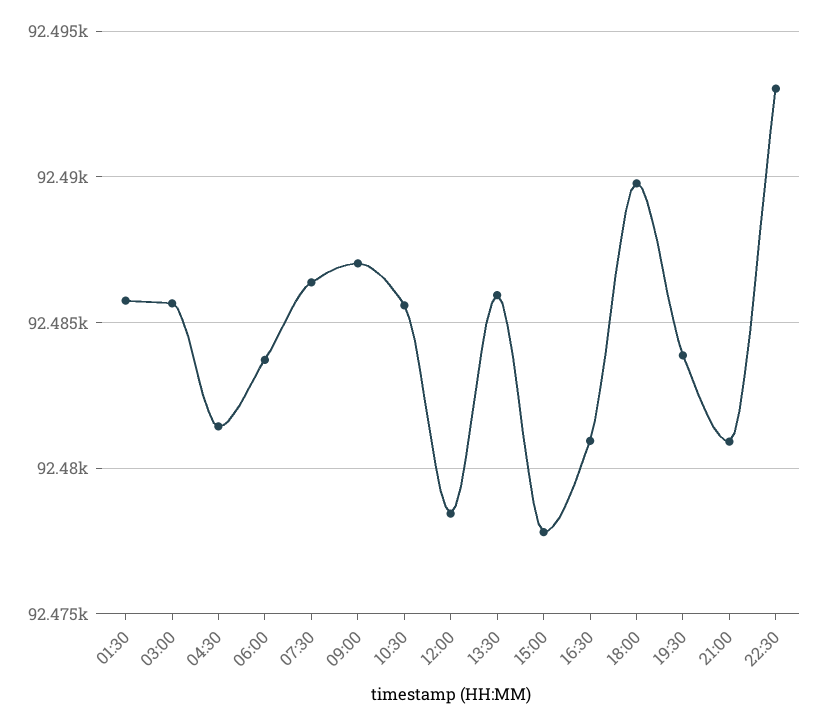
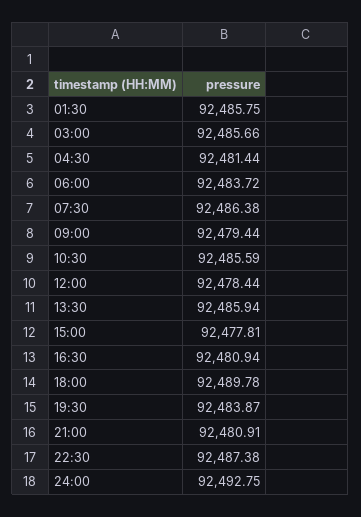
09:00: 92487 -> 92479.44
22:30: 92493 -> 92487.38
24:00: none -> 92492.75

